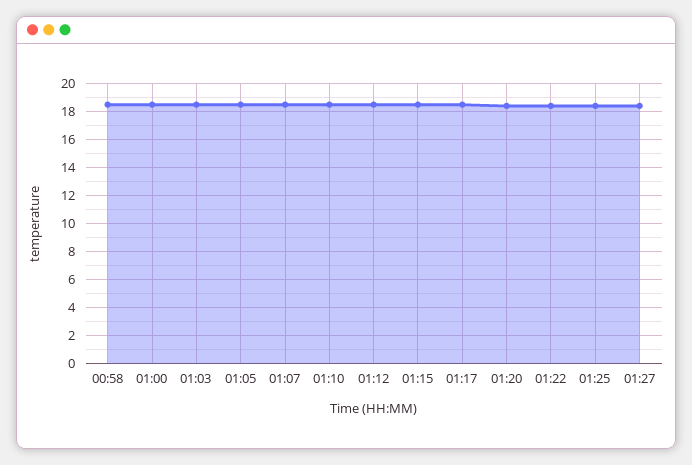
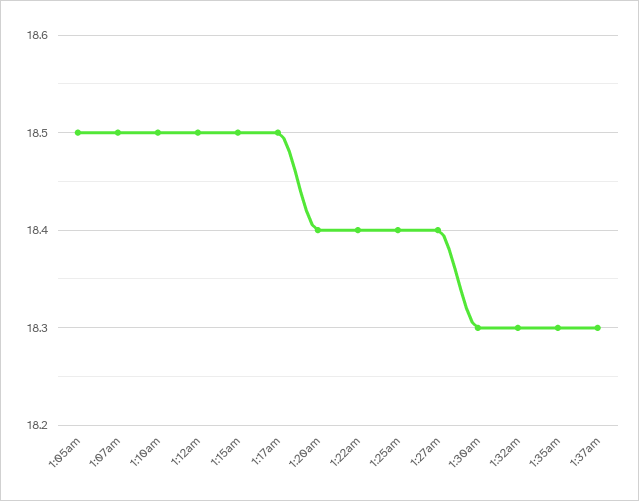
00:58: 18.5 -> none
01:00: 18.5 -> none
01:03: 18.5 -> none
1:30am: none -> 18.3
1:32am: none -> 18.3
1:35am: none -> 18.3
1:37am: none -> 18.3

